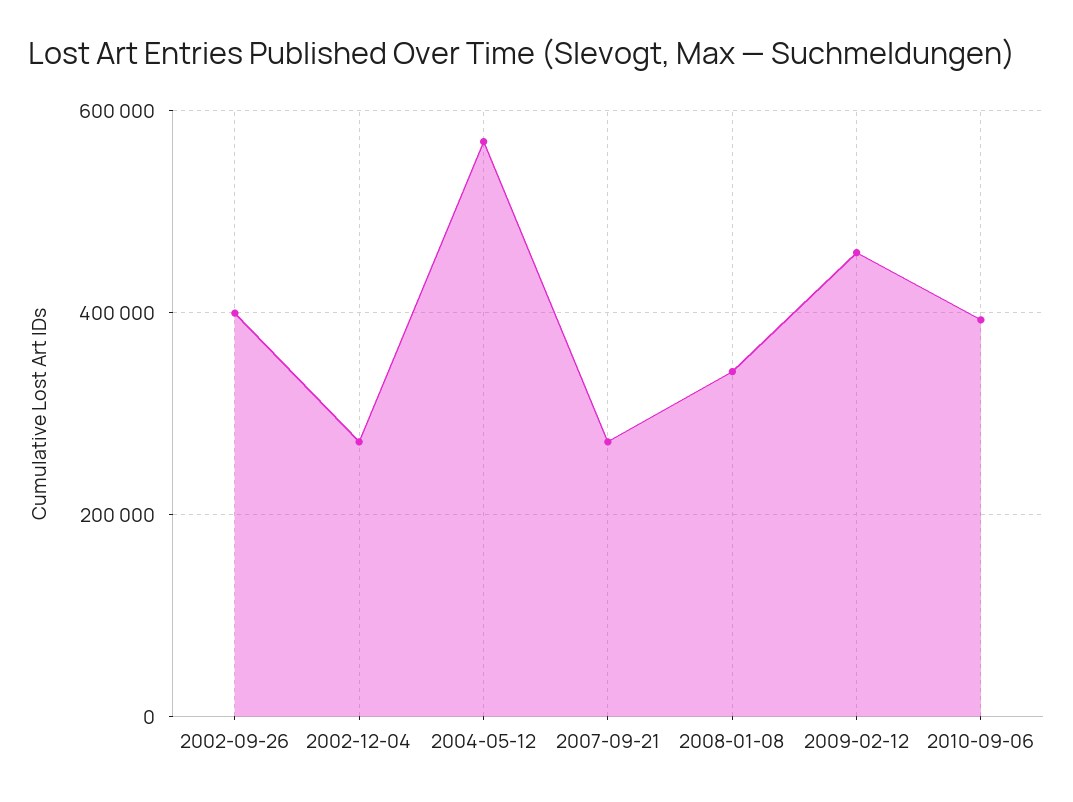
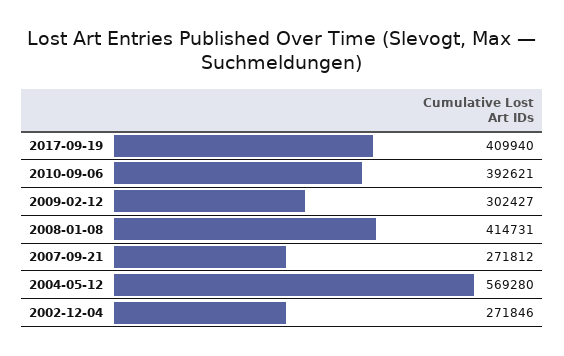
2002-09-26: 400000 -> none
2008-01-08: 340000 -> 414731
2009-02-12: 460000 -> 302427
2017-09-19: none -> 409940

